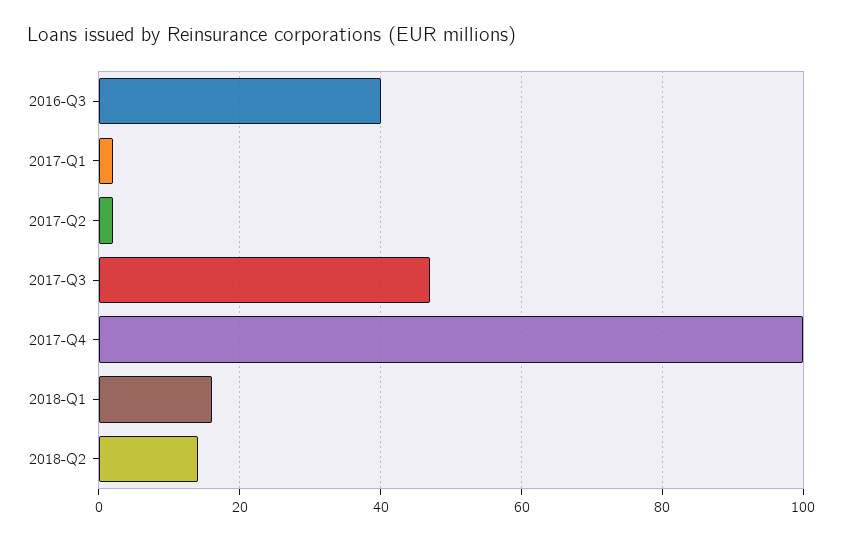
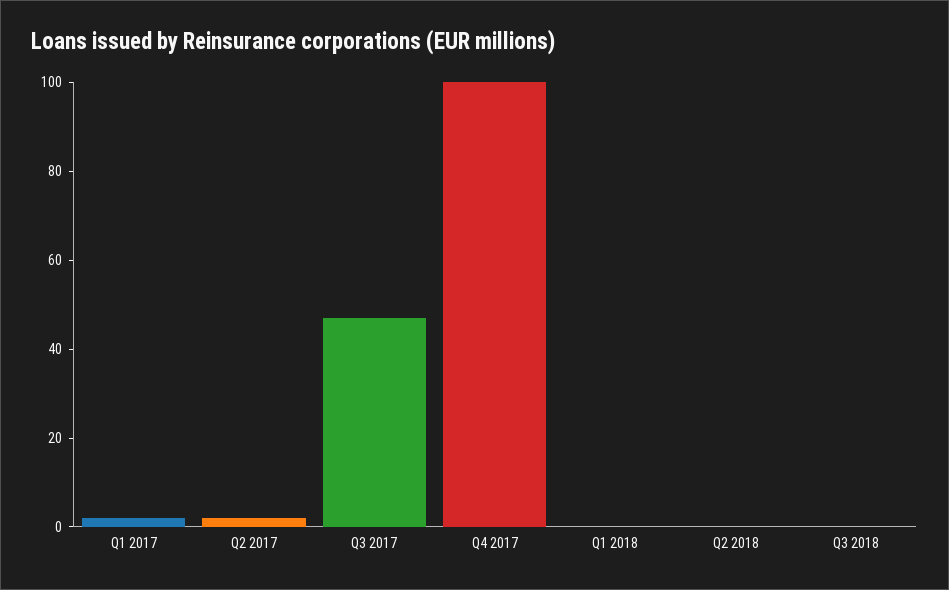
2016-Q3: 40 -> none
2018-Q1: 15 -> 0
2018-Q2: 15 -> 0
Q3 2018: none -> 0

